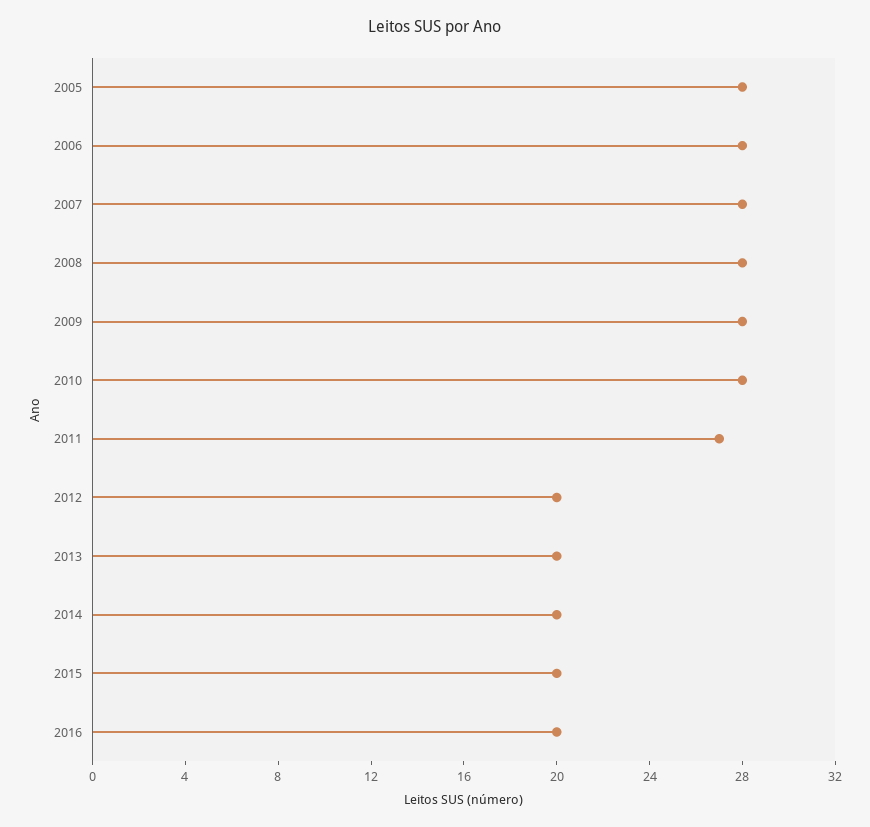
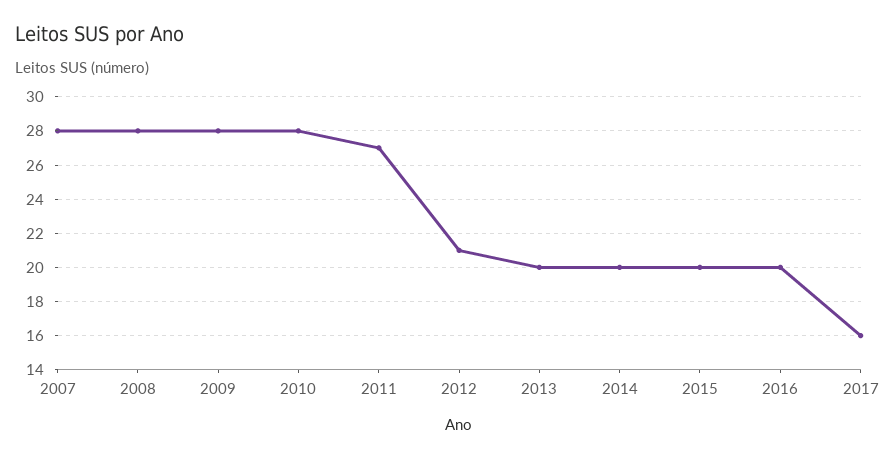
2005: 28 -> none
2006: 28 -> none
2012: 20 -> 21
2017: none -> 16

